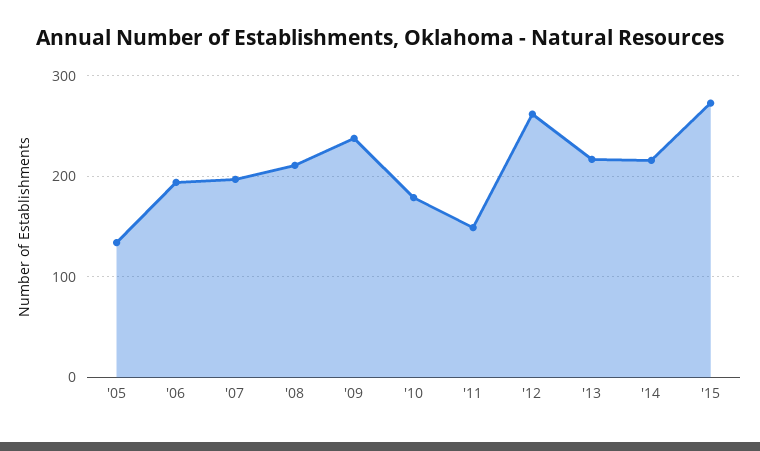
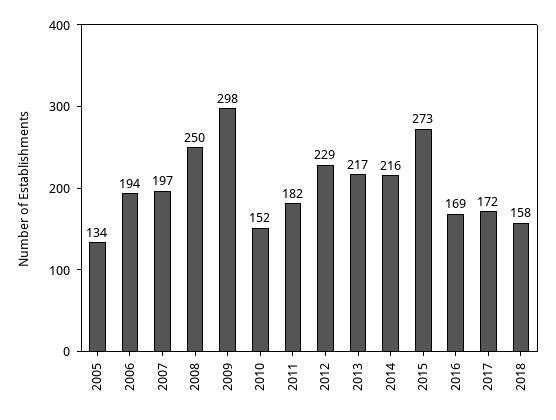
'08: 210 -> 250
'09: 240 -> 298
'10: 180 -> 152
'11: 150 -> 182
'12: 260 -> 229
2016: none -> 169
2017: none -> 172
2018: none -> 158

